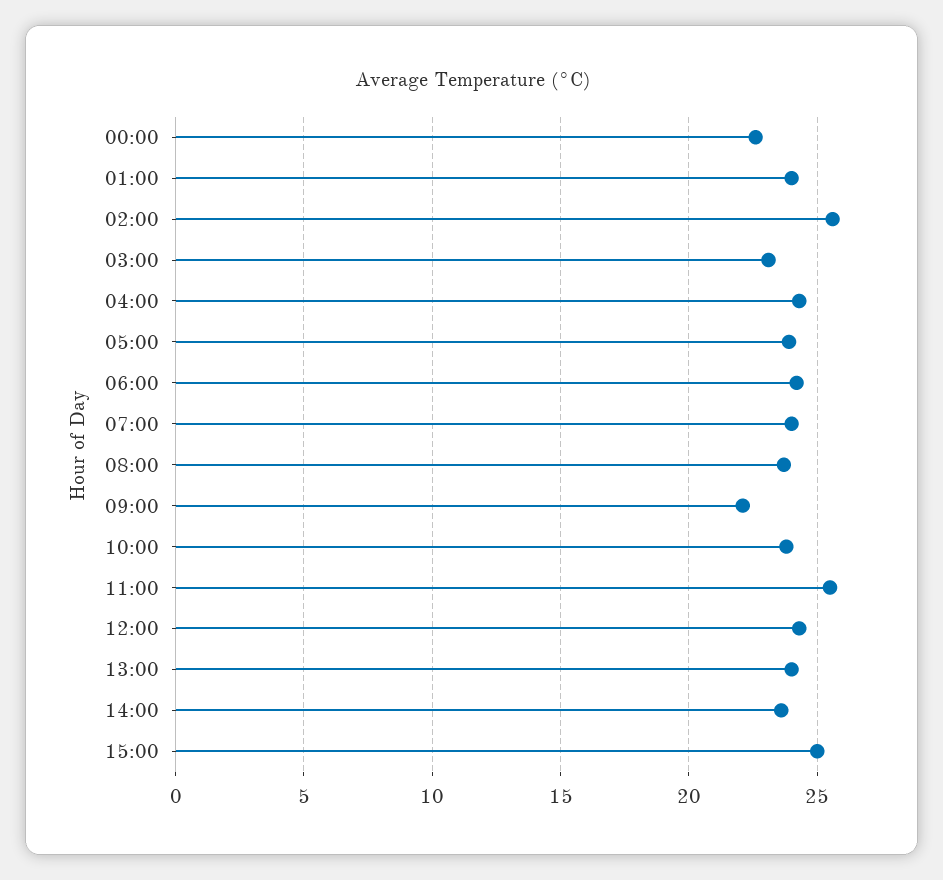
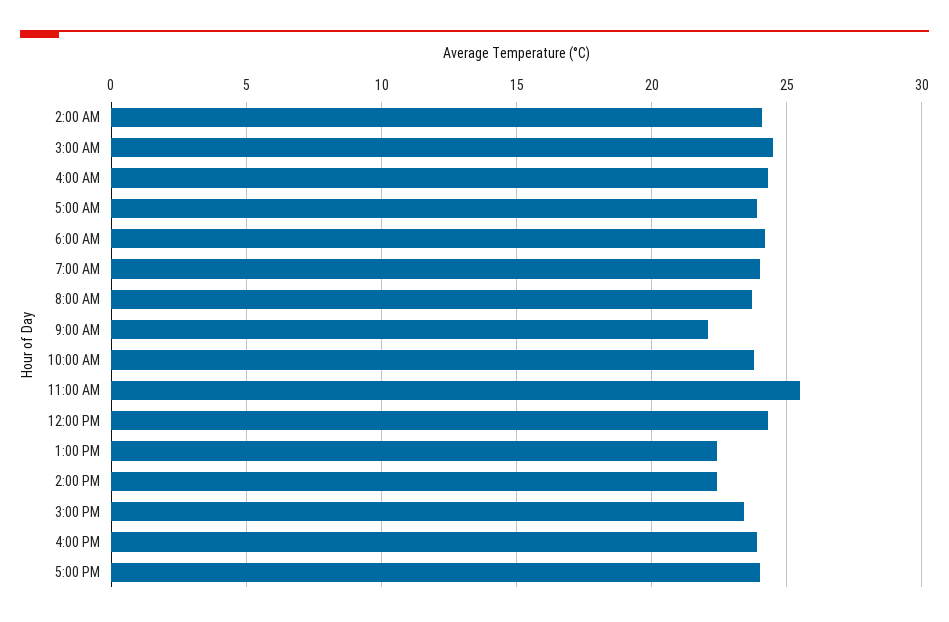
00:00: 22.5 -> none
01:00: 24 -> none
02:00: 25.5 -> 24
03:00: 23 -> 24.5
13:00: 24 -> 22.5
14:00: 23.5 -> 22.5
15:00: 25 -> 23.5
4:00 PM: none -> 24
5:00 PM: none -> 24

